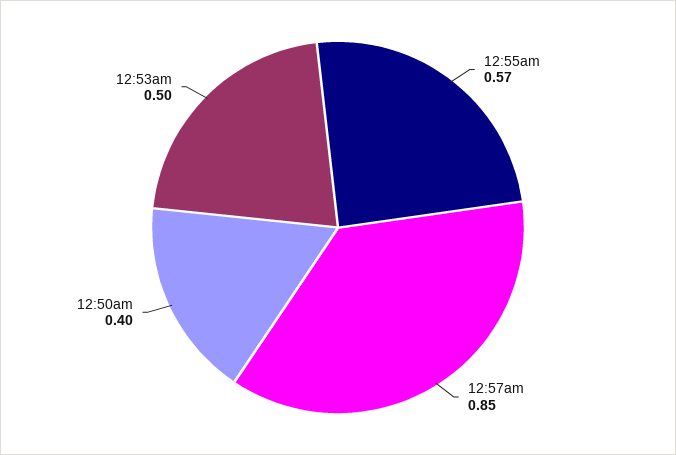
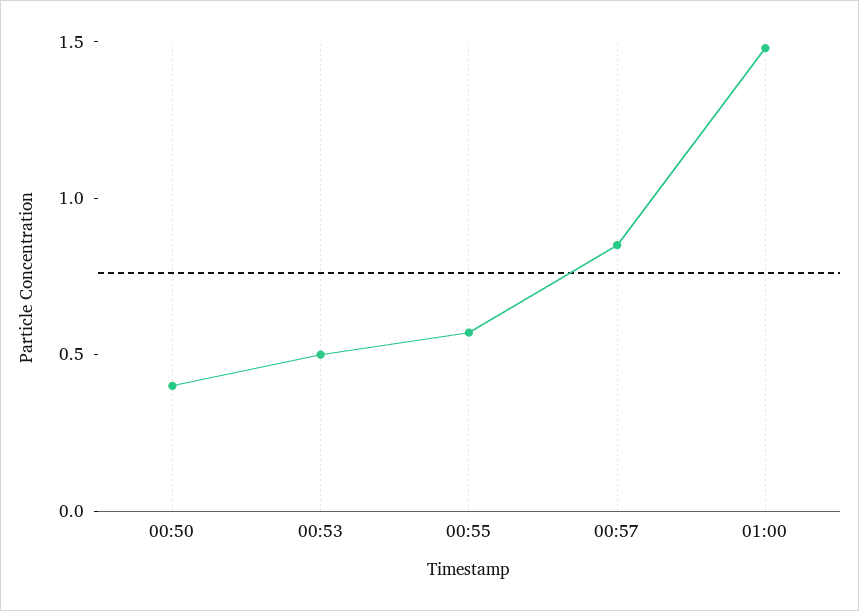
01:00: none -> 1.5

